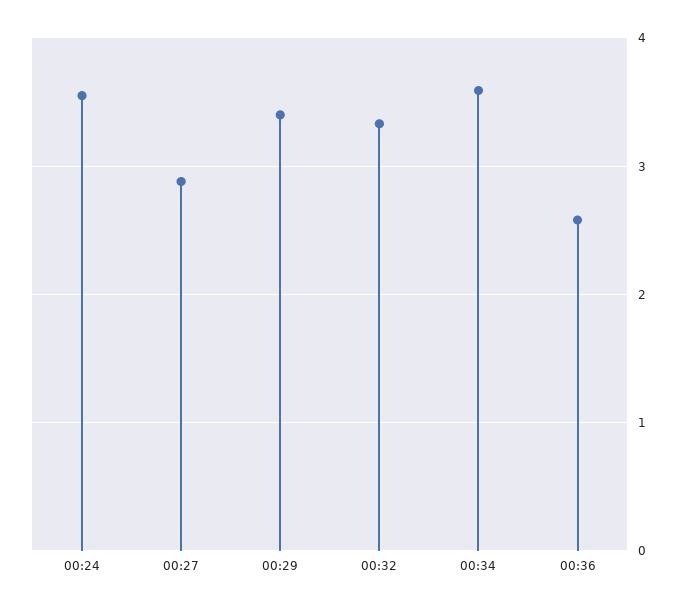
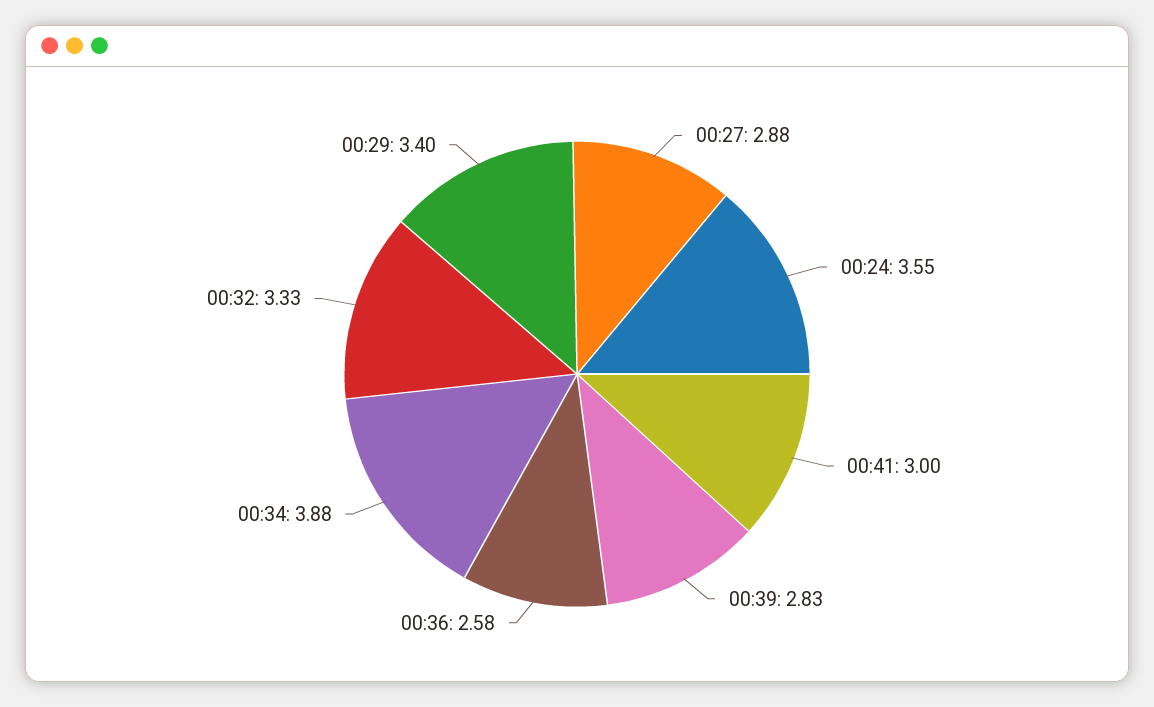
00:34: 3.6 -> 3.88
00:41: none -> 3
00:39: none -> 2.83

